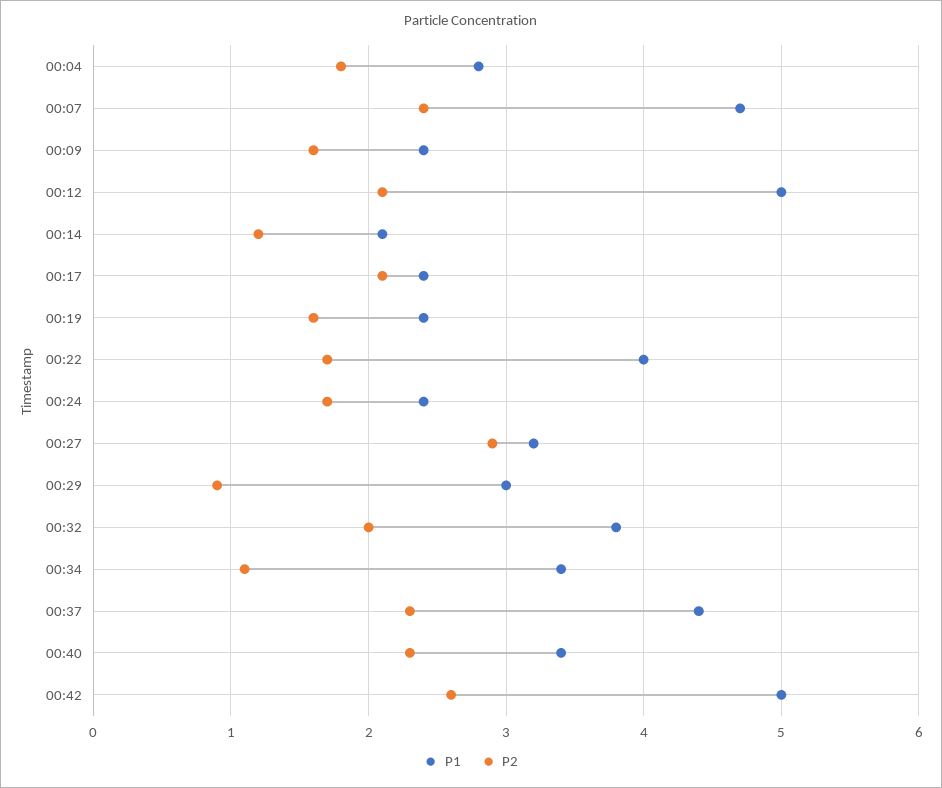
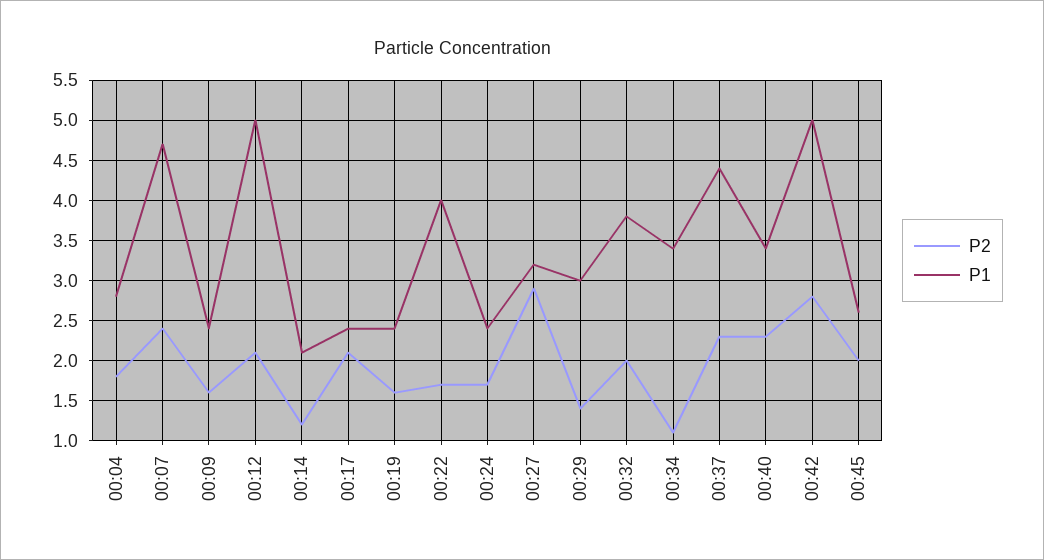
P2, 00:29: 0.9 -> 1.4
P2, 00:42: 2.6 -> 2.8
P2, 00:45: none -> 2
P1, 00:45: none -> 2.6

